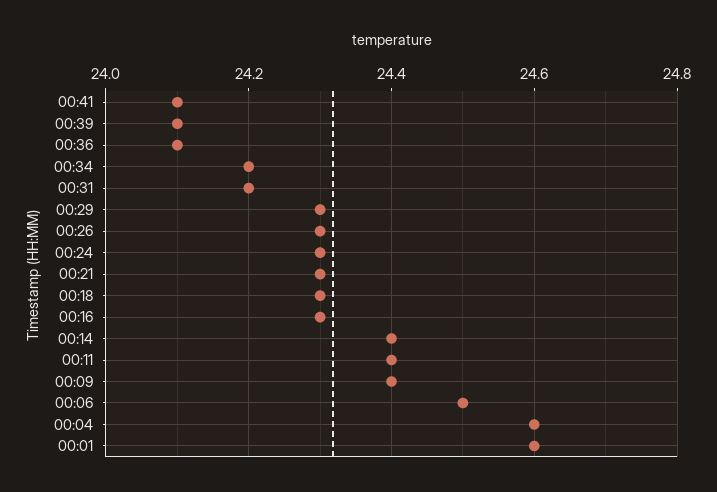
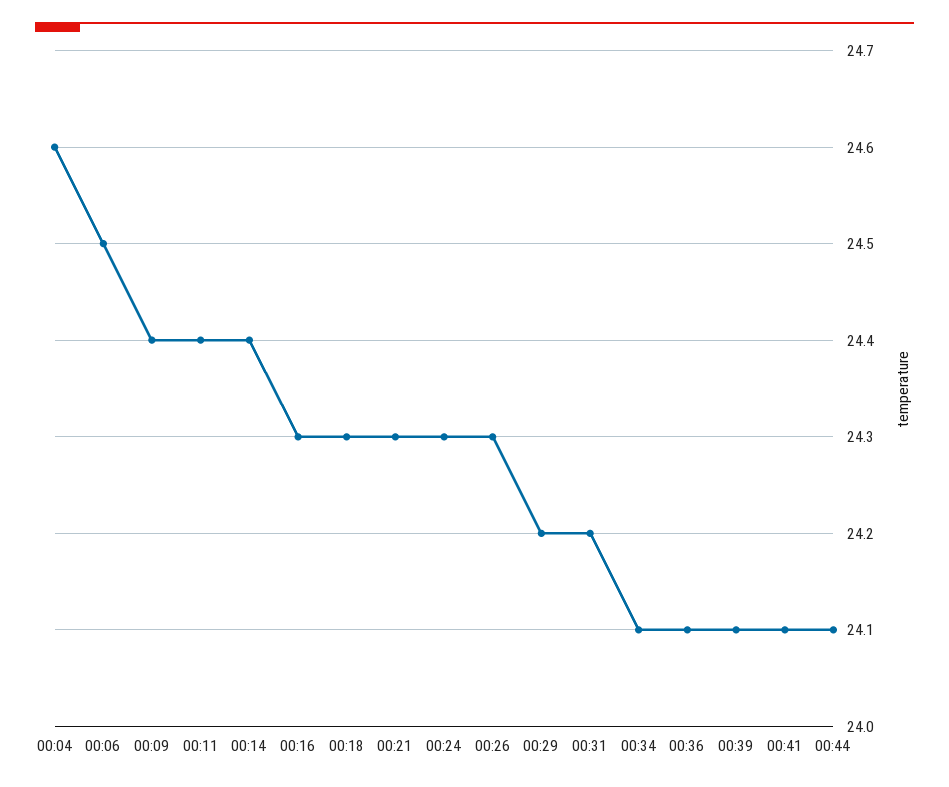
00:34: 24.2 -> 24.1
00:29: 24.3 -> 24.2
00:01: 24.6 -> none
00:44: none -> 24.1

